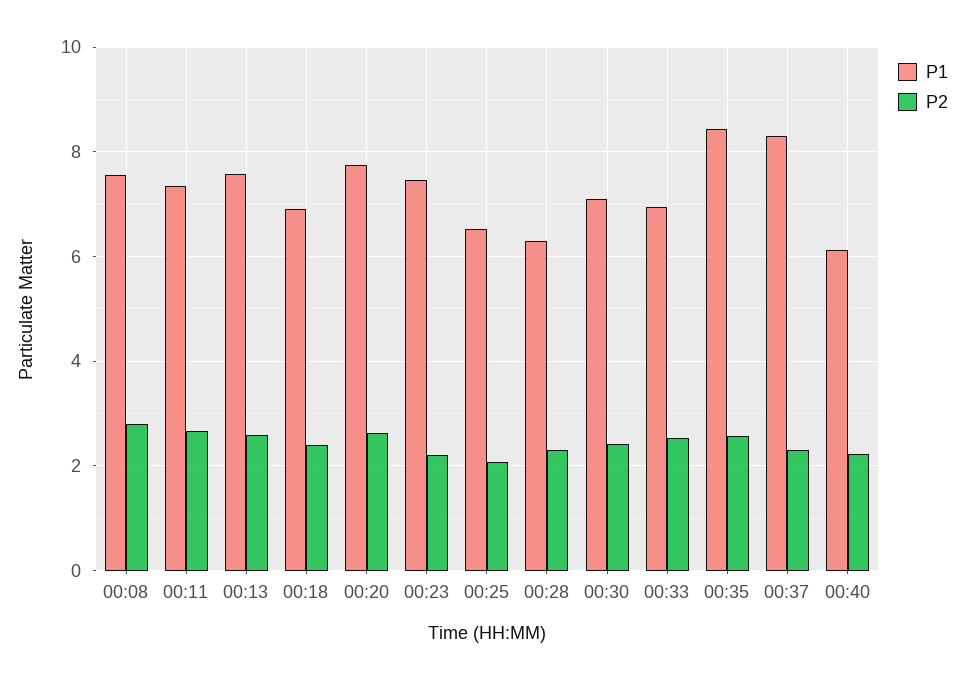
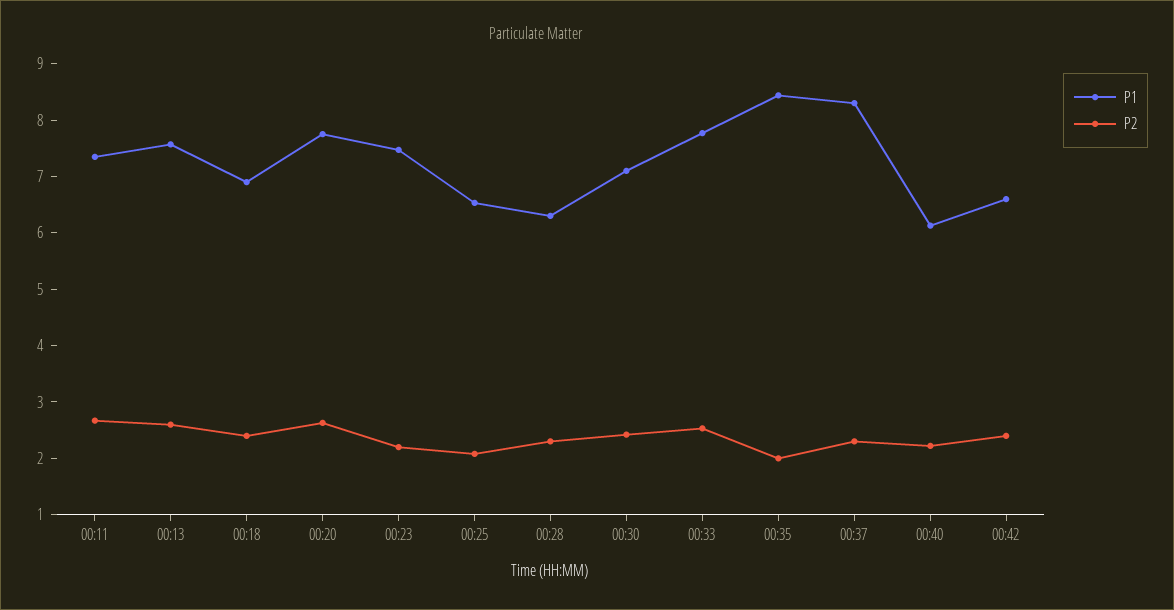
P1, 00:08: 7.6 -> none
P2, 00:08: 2.8 -> none
P1, 00:33: 7 -> 7.8
P2, 00:35: 2.6 -> 2
P1, 00:42: none -> 6.6
P2, 00:42: none -> 2.4

